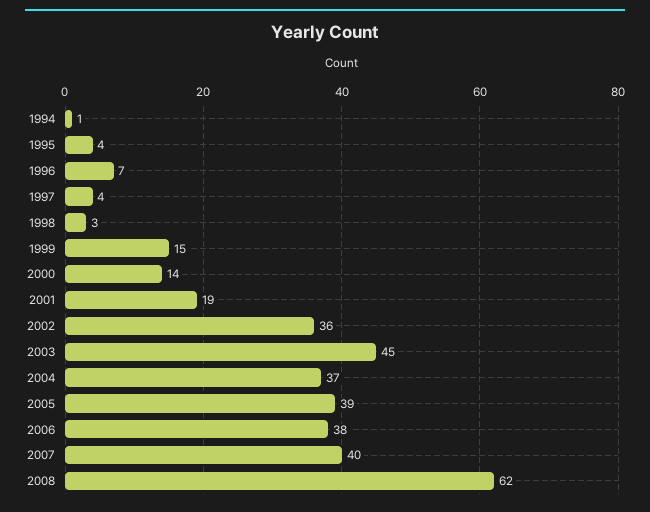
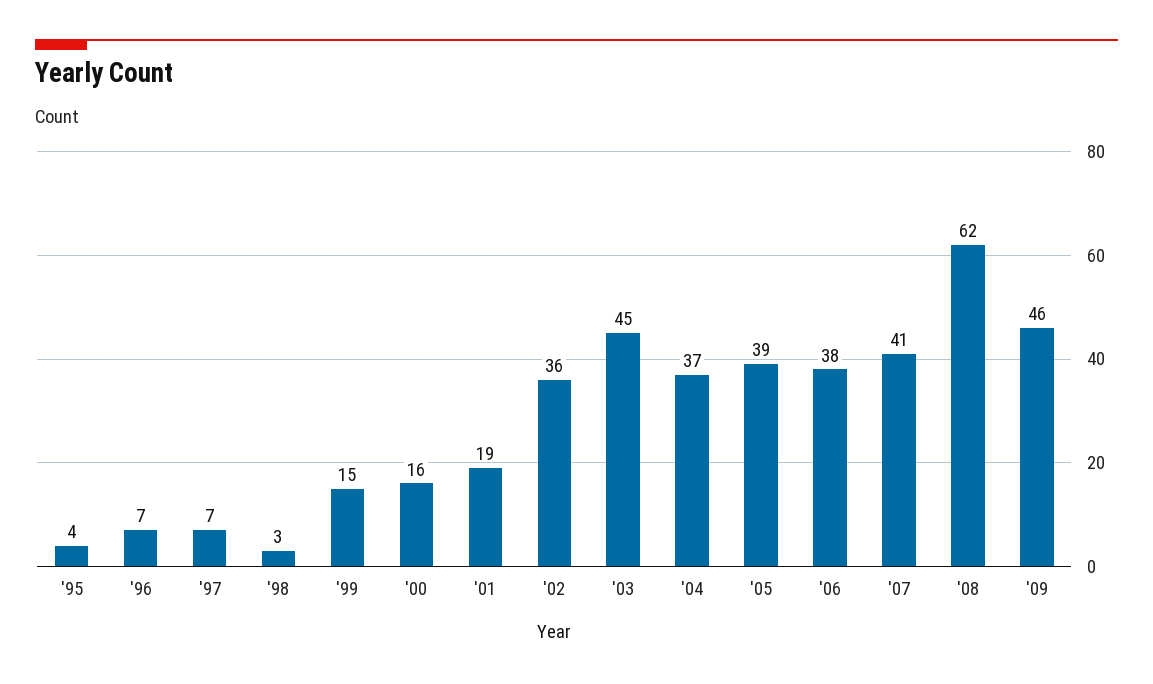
1994: 1 -> none
1997: 4 -> 7
2000: 14 -> 16
2007: 40 -> 41
'09: none -> 46

